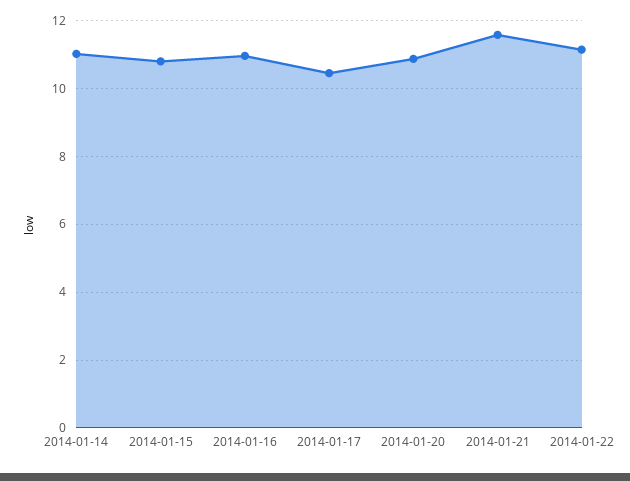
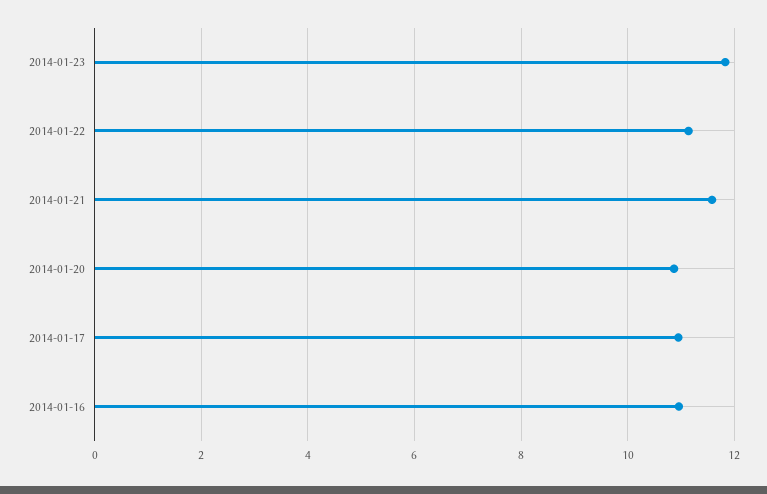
2014-01-14: 11 -> none
2014-01-15: 10.8 -> none
2014-01-17: 10.4 -> 11
2014-01-23: none -> 11.8

